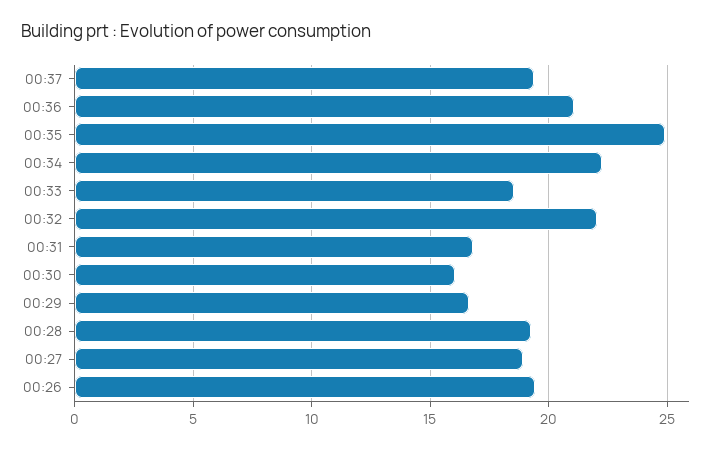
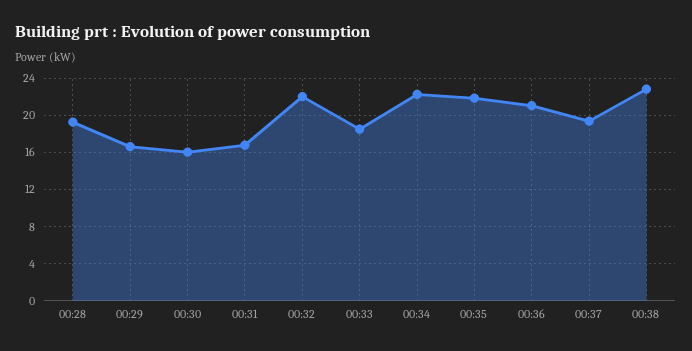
00:35: 25 -> 22
00:27: 19 -> none
00:26: 19.5 -> none
00:38: none -> 23

